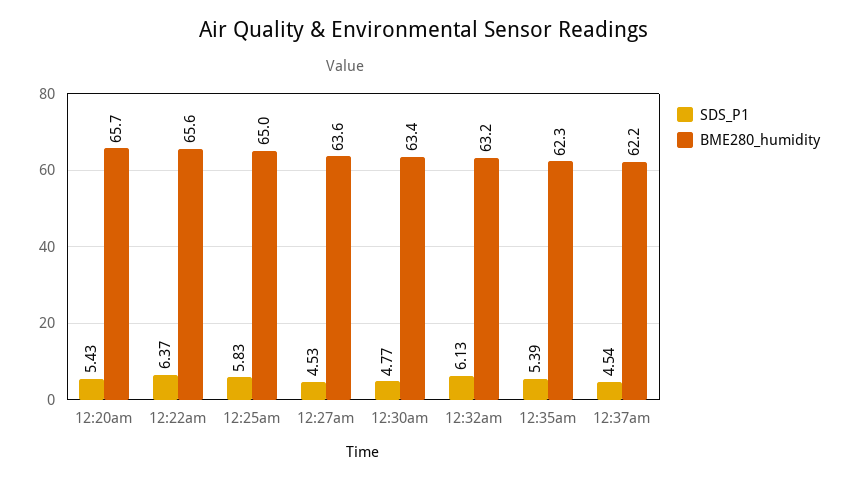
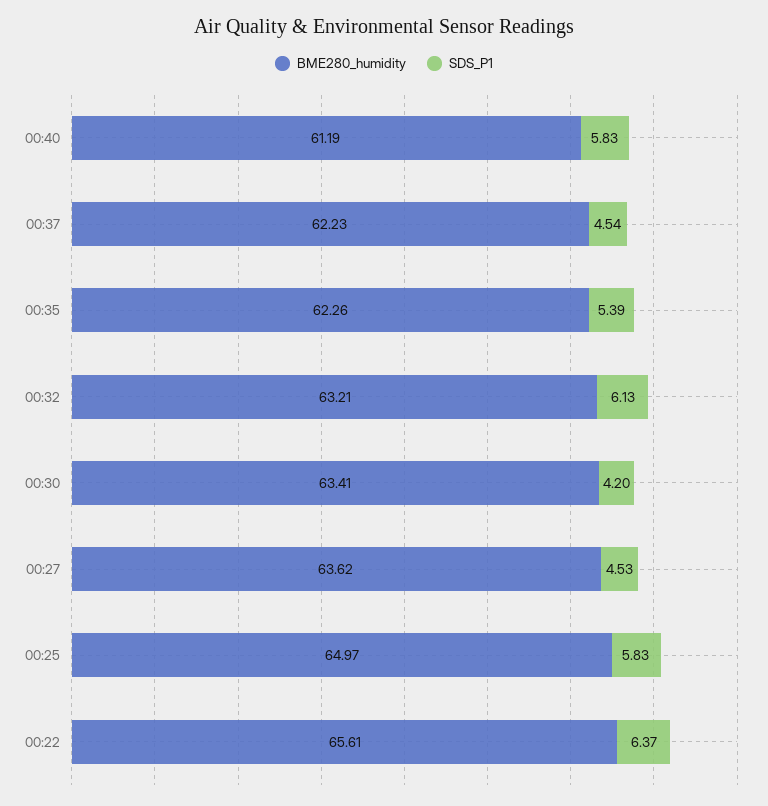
SDS_P1, 12:20am: 5.43 -> none
BME280_humidity, 12:20am: 65.7 -> none
SDS_P1, 12:30am: 4.77 -> 4.2
BME280_humidity, 00:40: none -> 61.19
SDS_P1, 00:40: none -> 5.83

